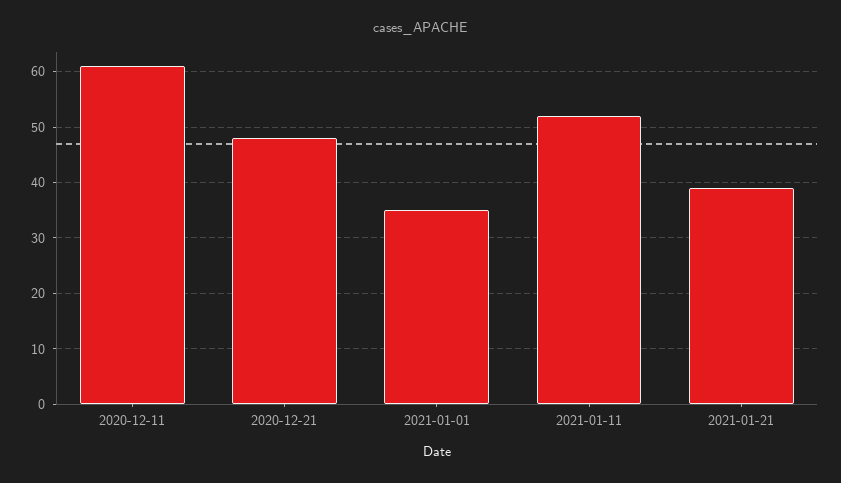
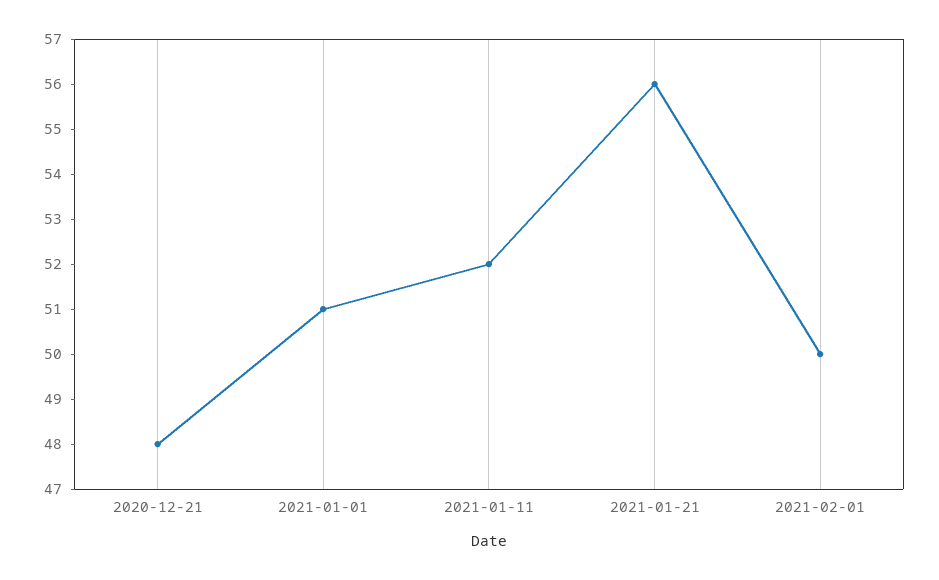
2020-12-11: 60 -> none
2021-01-01: 35 -> 51
2021-01-21: 40 -> 56
2021-02-01: none -> 50

